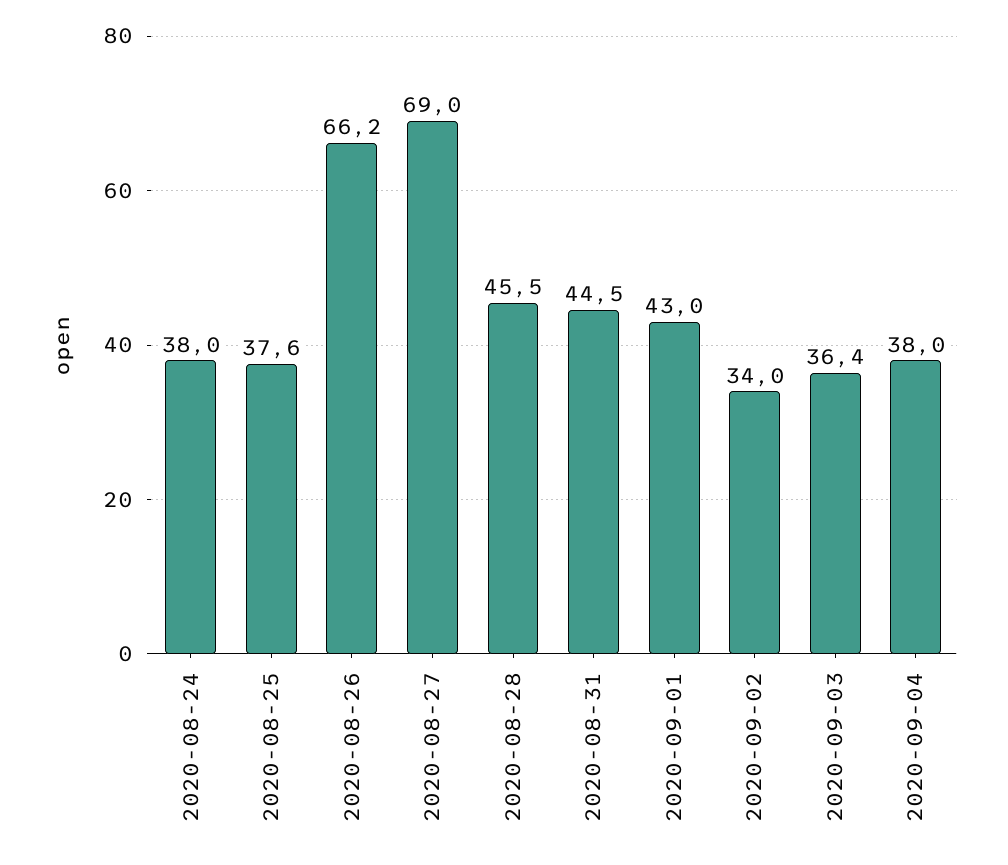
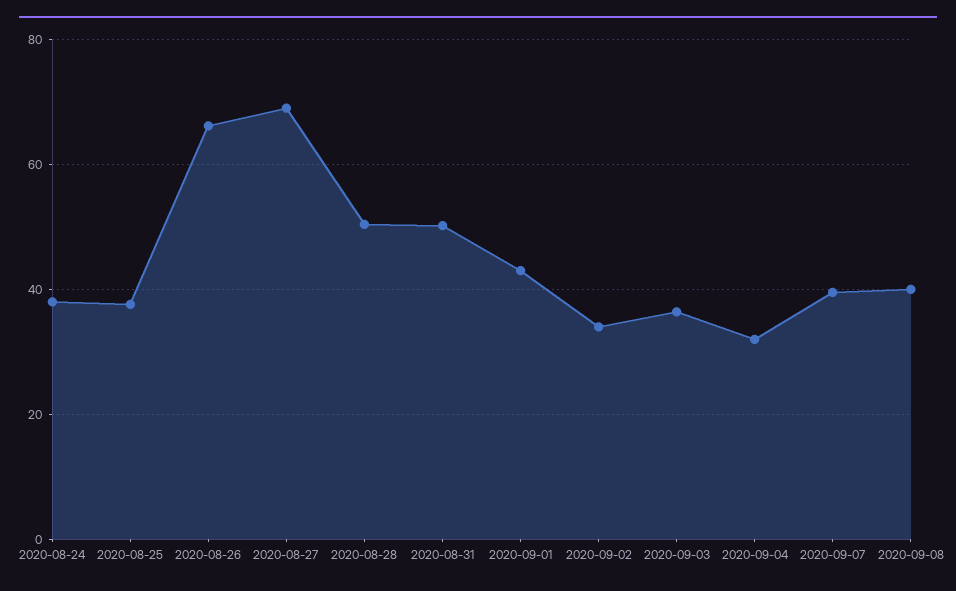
2020-08-28: 45.5 -> 50
2020-08-31: 44.5 -> 50
2020-09-04: 38 -> 32
2020-09-07: none -> 40
2020-09-08: none -> 40

